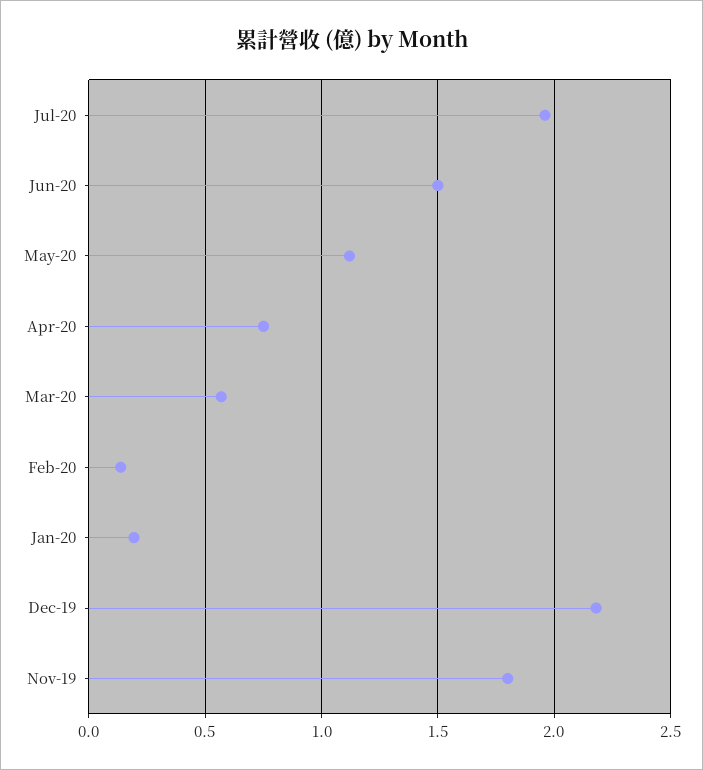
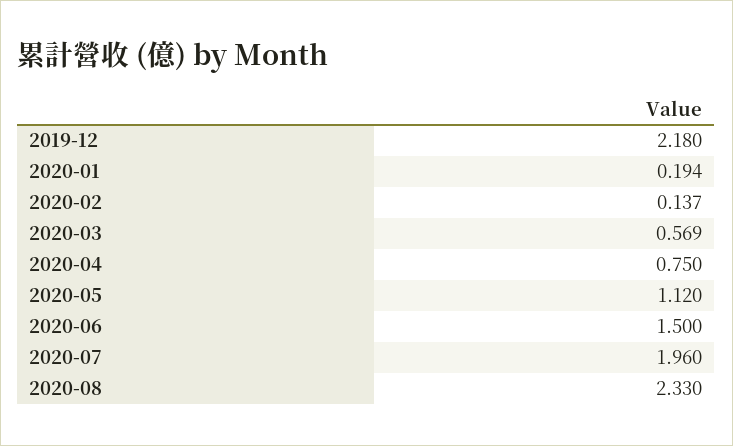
Nov-19: 1.8 -> none
2020-08: none -> 2.33

